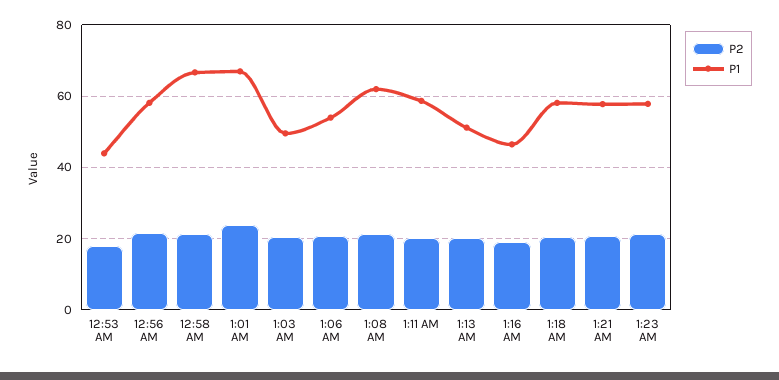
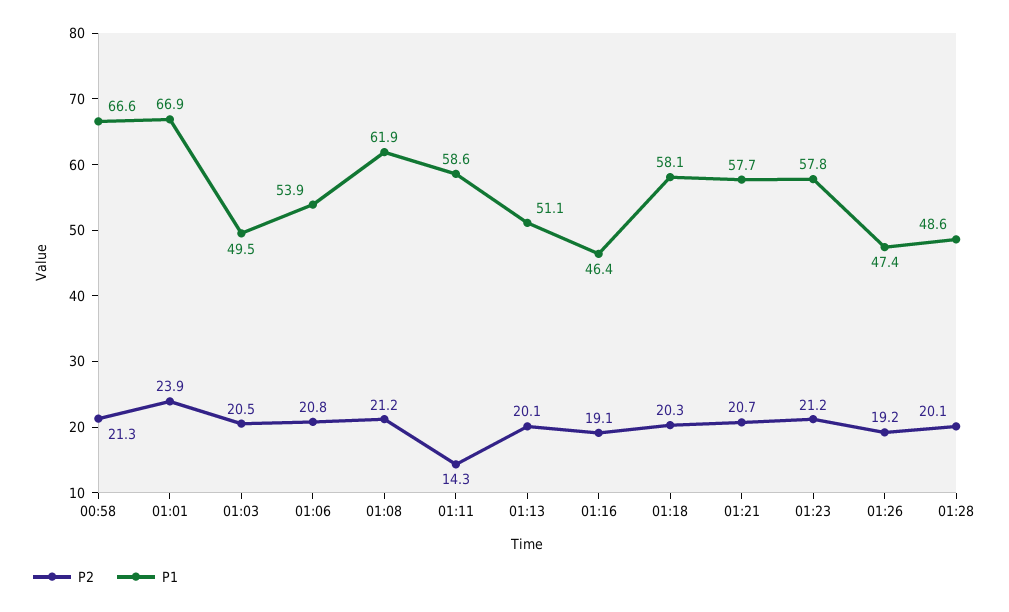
P2, 12:53 AM: 18 -> none
P1, 12:53 AM: 44 -> none
P2, 12:56 AM: 22 -> none
P1, 12:56 AM: 58 -> none
P2, 1:11 AM: 20 -> 14.3
P2, 01:26: none -> 19.2
P1, 01:26: none -> 47.4
P2, 01:28: none -> 20.1
P1, 01:28: none -> 48.6

